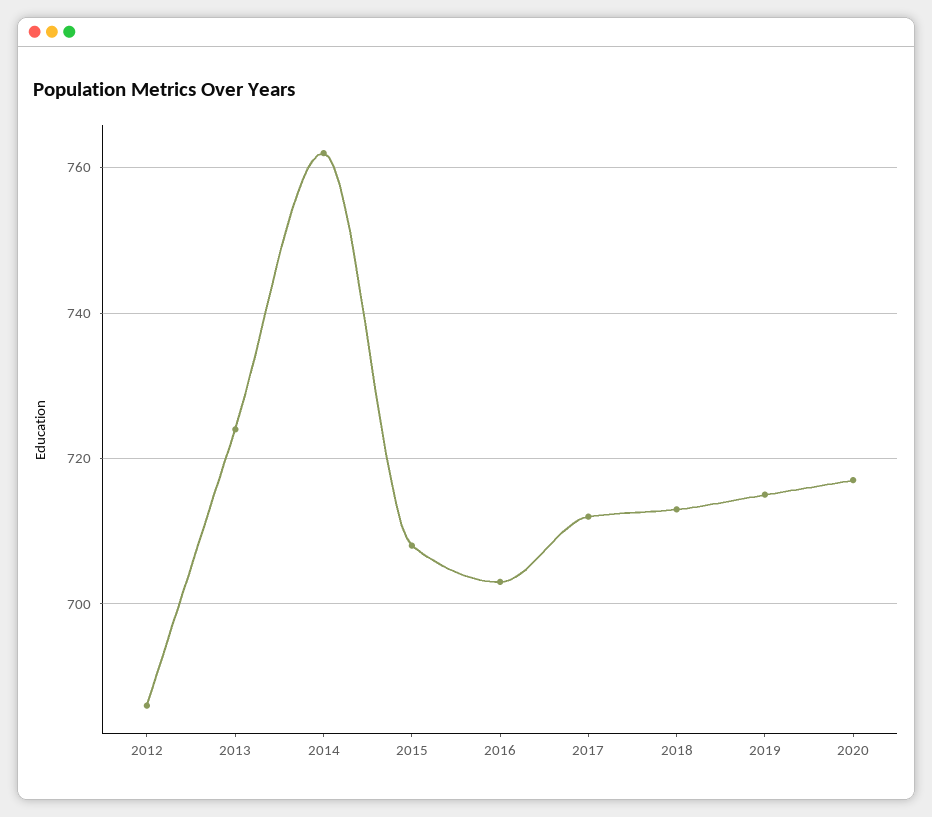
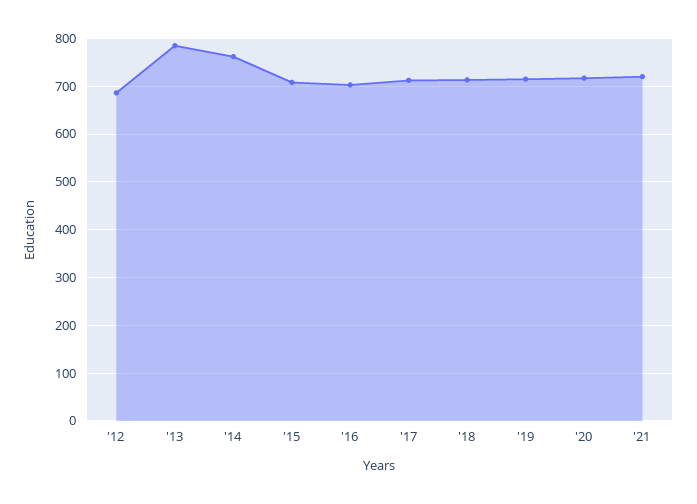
2013: 725 -> 780
'21: none -> 720

